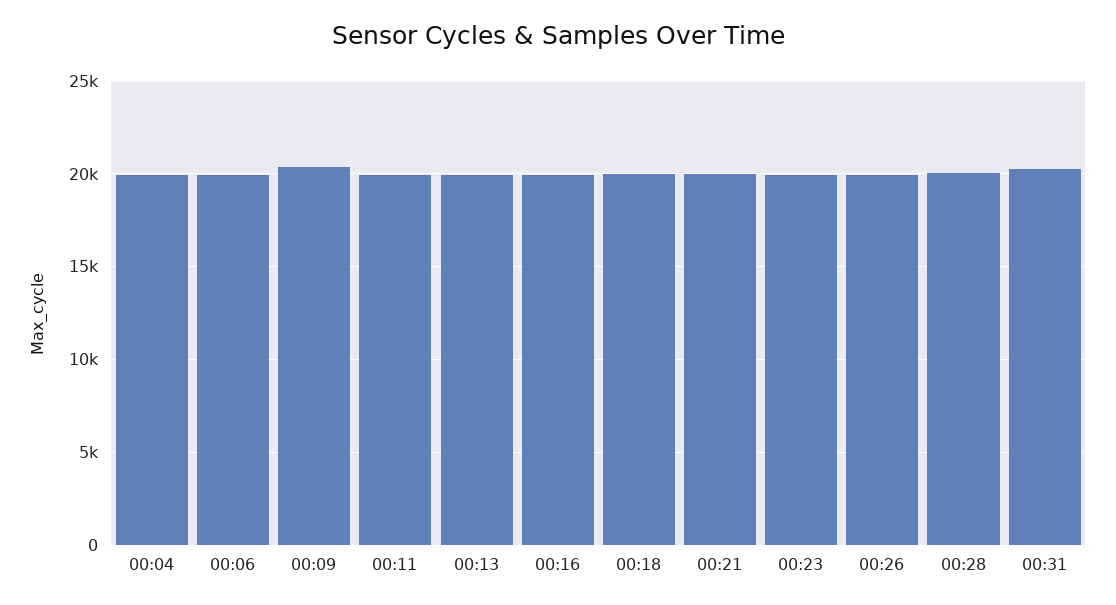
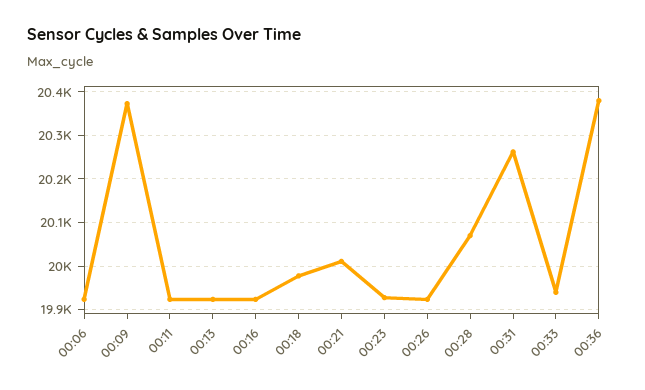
00:04: 20000 -> none
00:33: none -> 19940
00:36: none -> 20380

